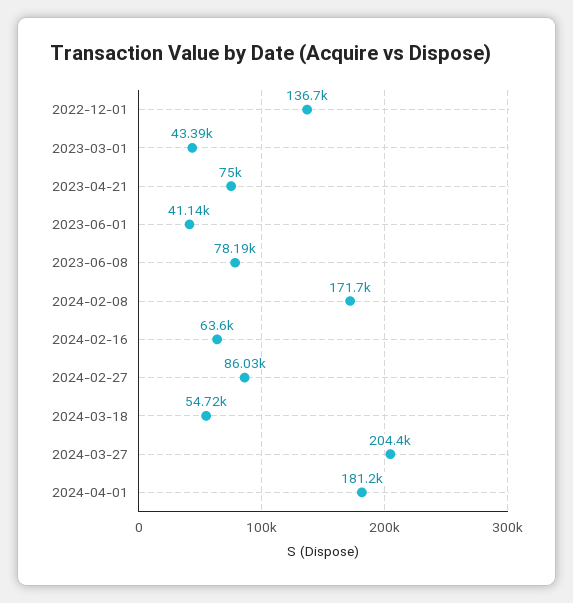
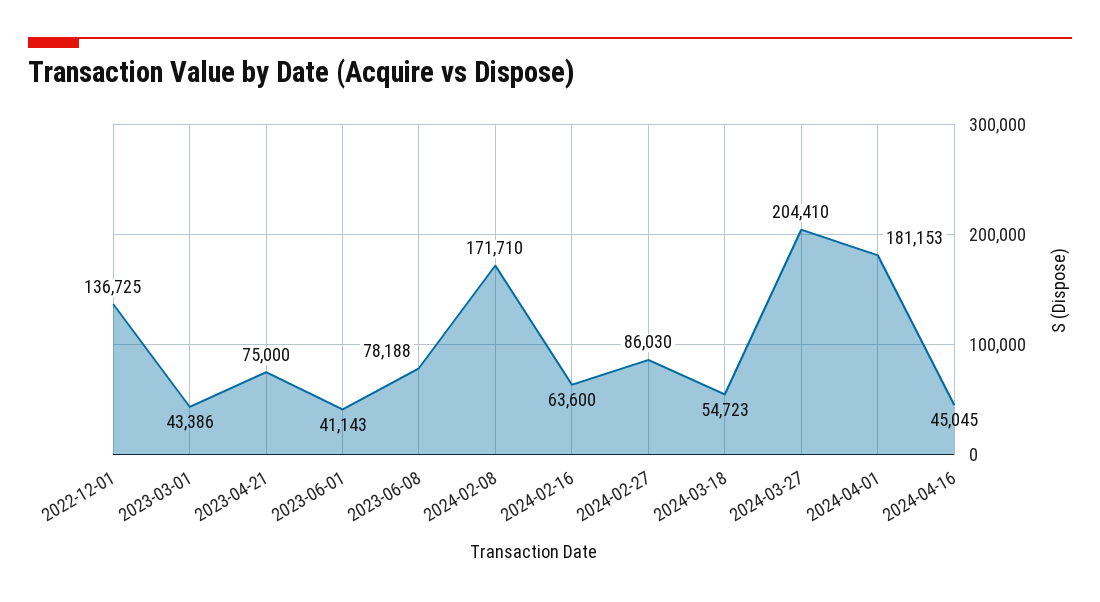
2024-04-16: none -> 45045

